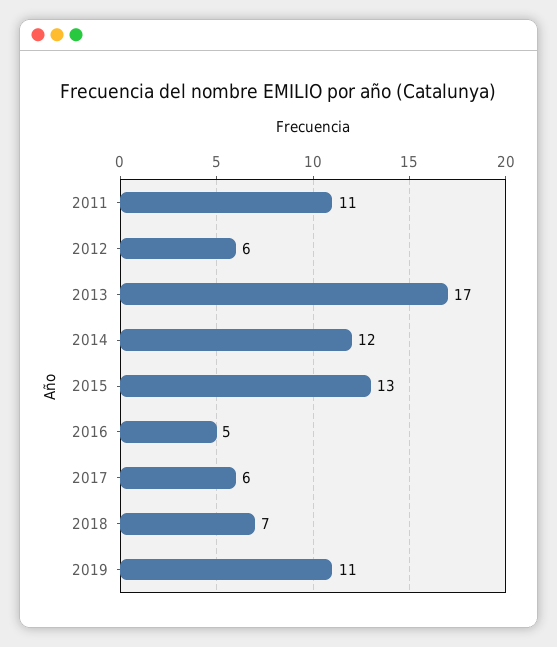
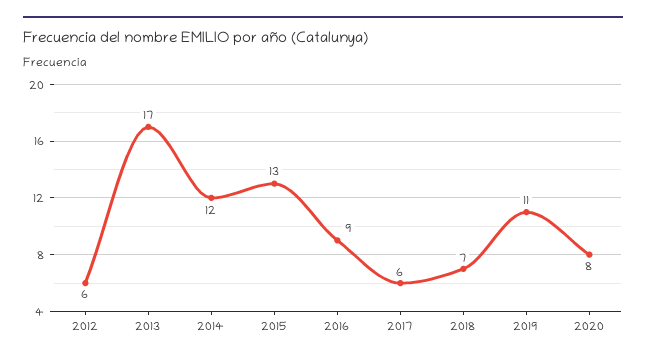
2011: 11 -> none
2016: 5 -> 9
2020: none -> 8

